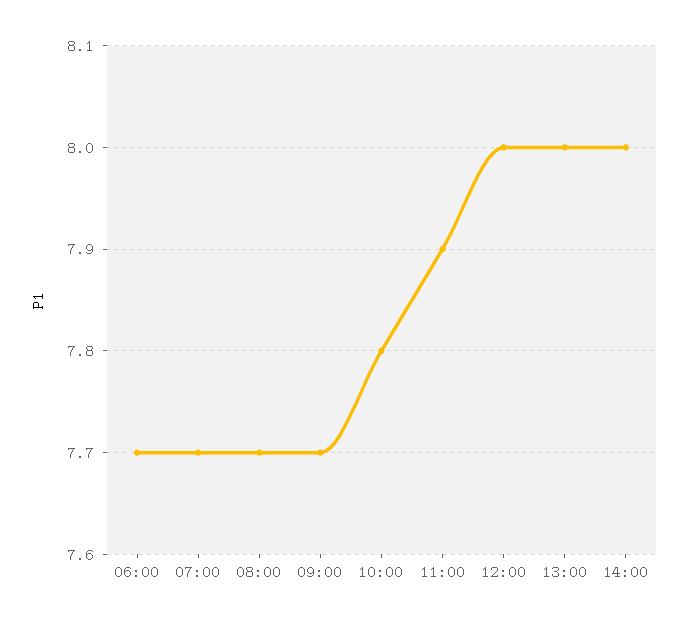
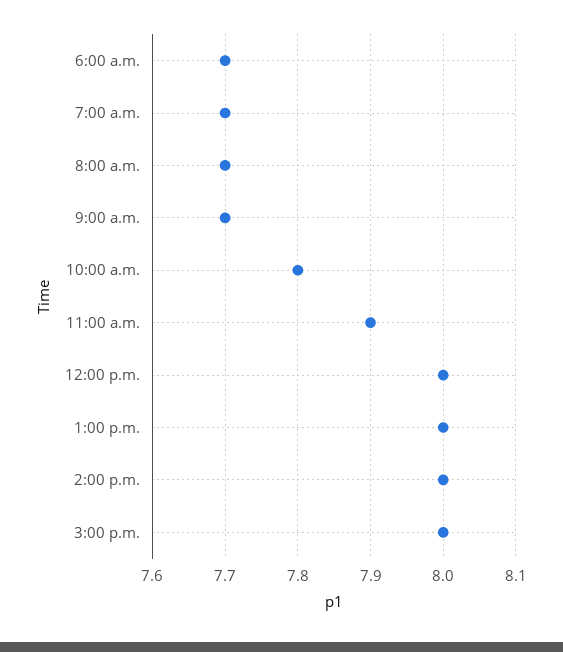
3:00 p.m.: none -> 8

